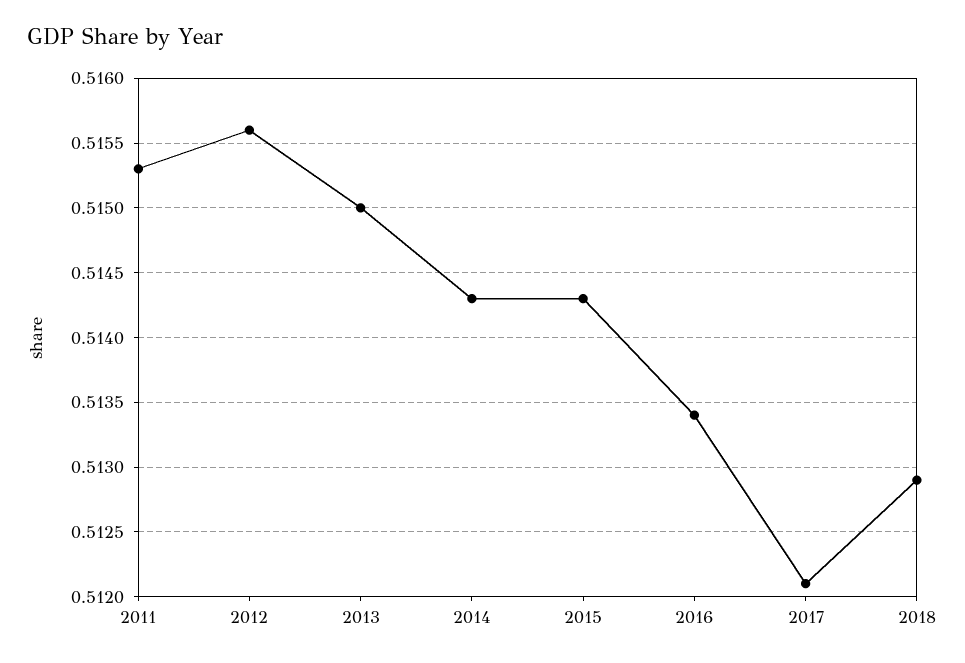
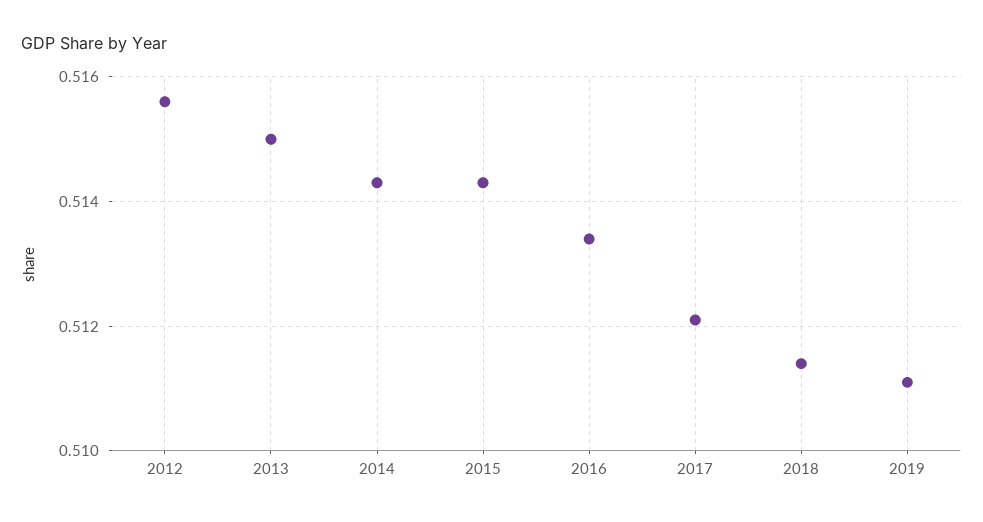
2011: 0.5153 -> none
2018: 0.5129 -> 0.5115
2019: none -> 0.511

